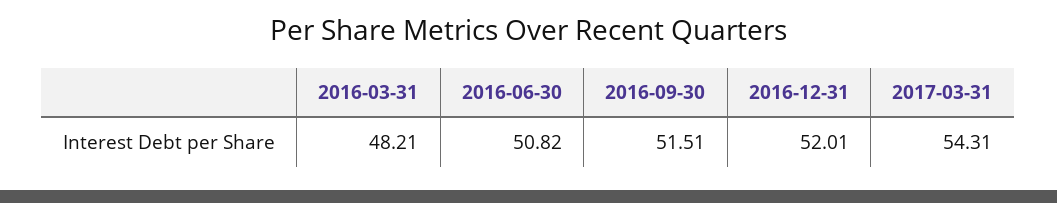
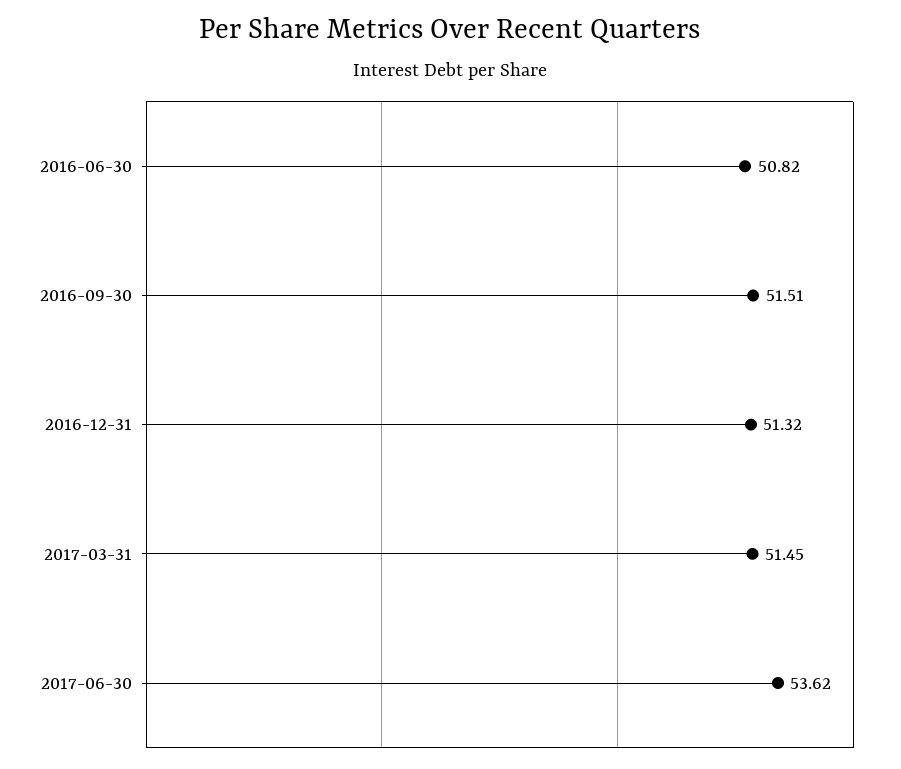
2016-03-31: 48.21 -> none
2016-12-31: 52.01 -> 51.32
2017-03-31: 54.31 -> 51.45
2017-06-30: none -> 53.62

